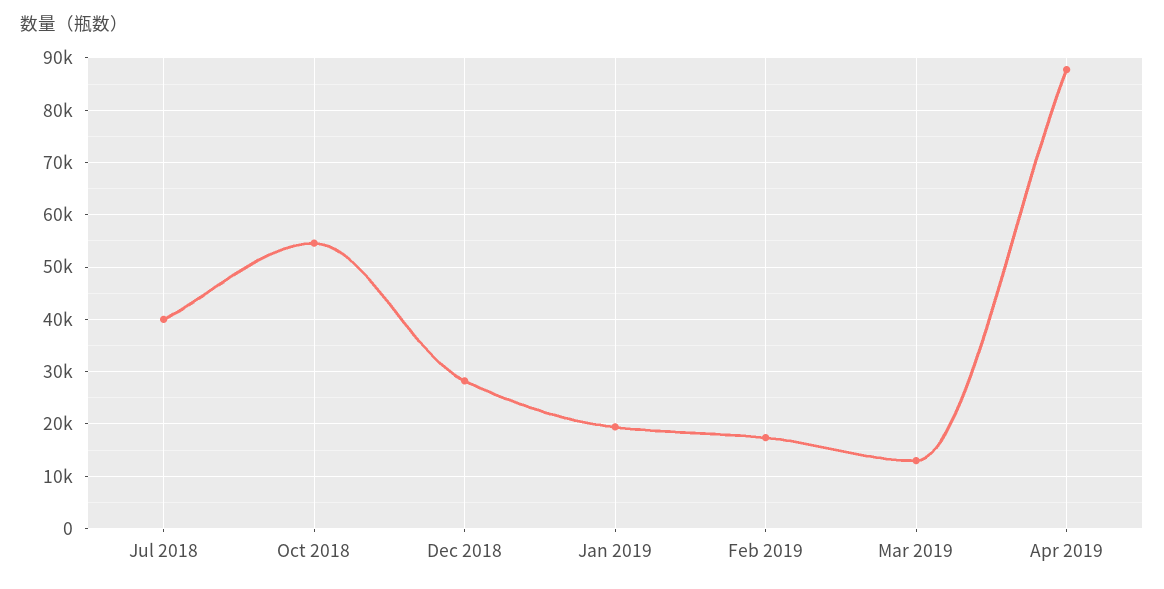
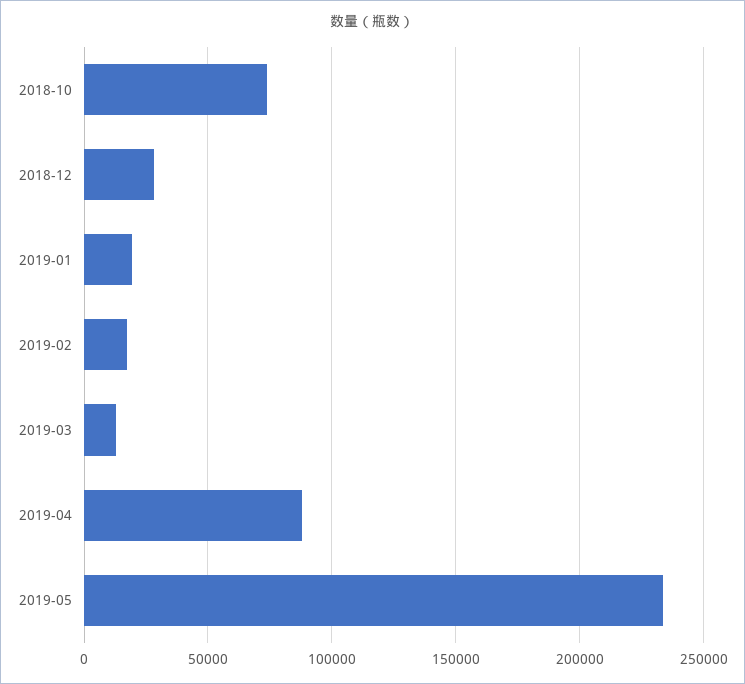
Jul 2018: 40000 -> none
Oct 2018: 54000 -> 75000
2019-05: none -> 235000

